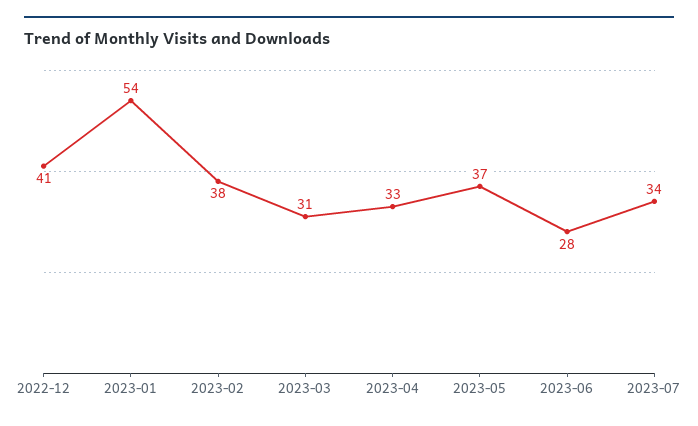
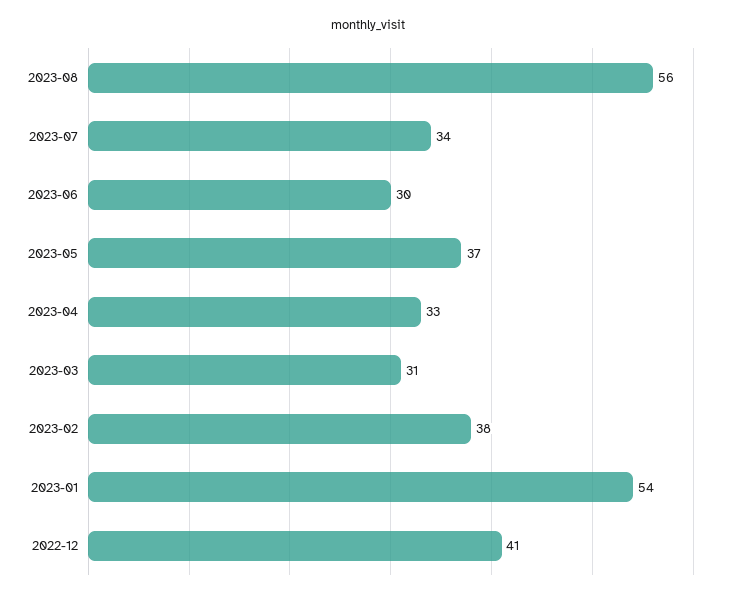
2023-06: 28 -> 30
2023-08: none -> 56

